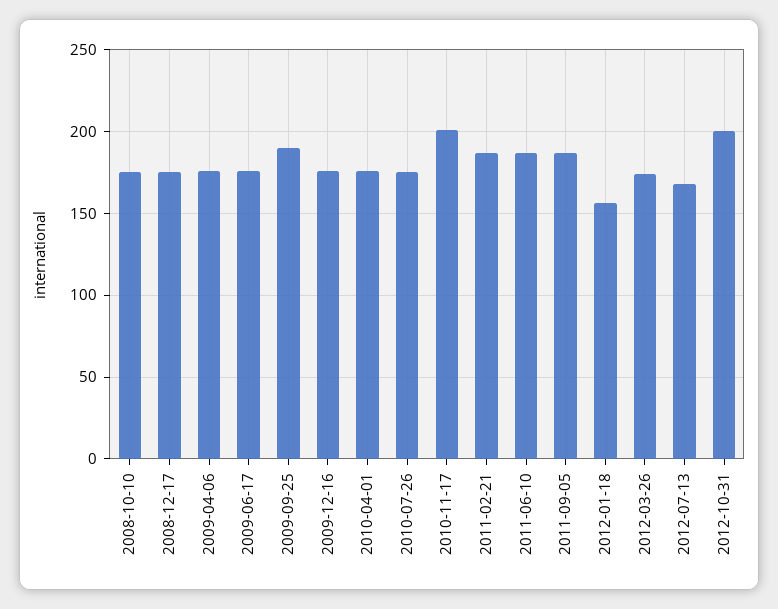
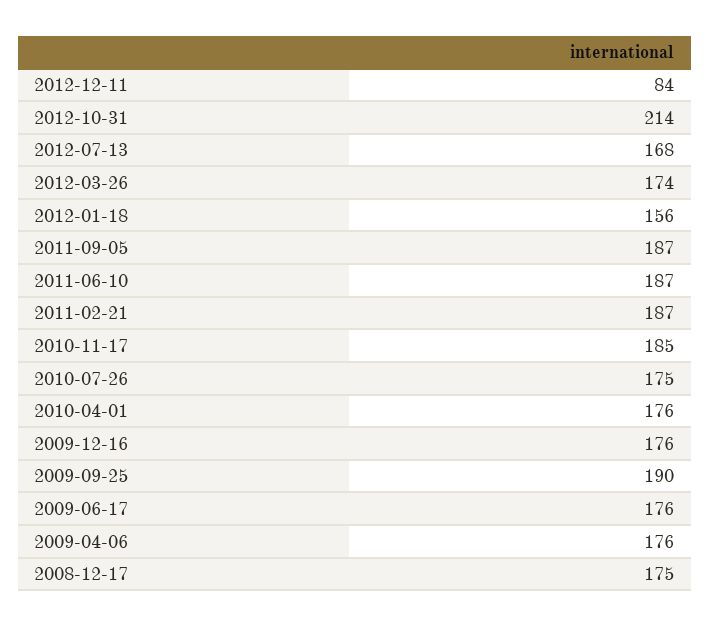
2008-10-10: 175 -> none
2010-11-17: 200 -> 185
2012-10-31: 200 -> 214
2012-12-11: none -> 84

